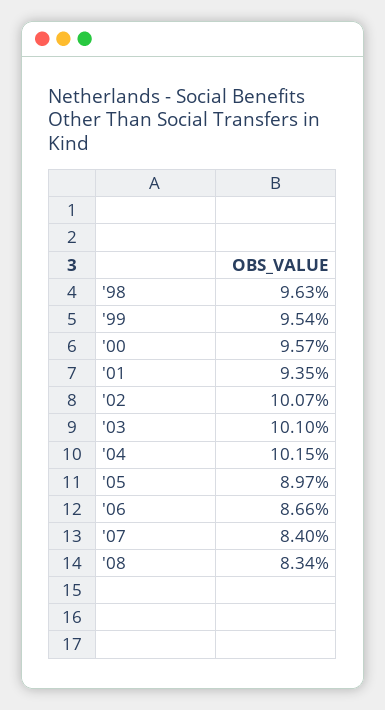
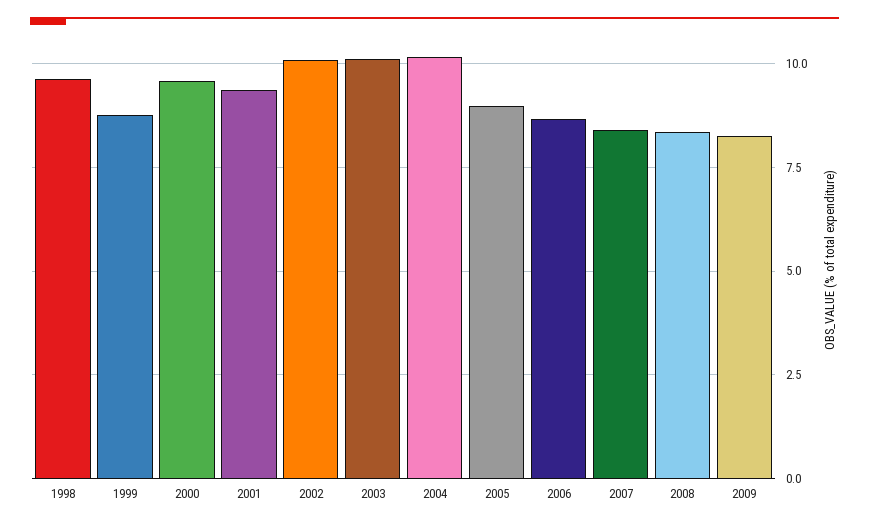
'99: 9.54 -> 8.75
2009: none -> 8.25

